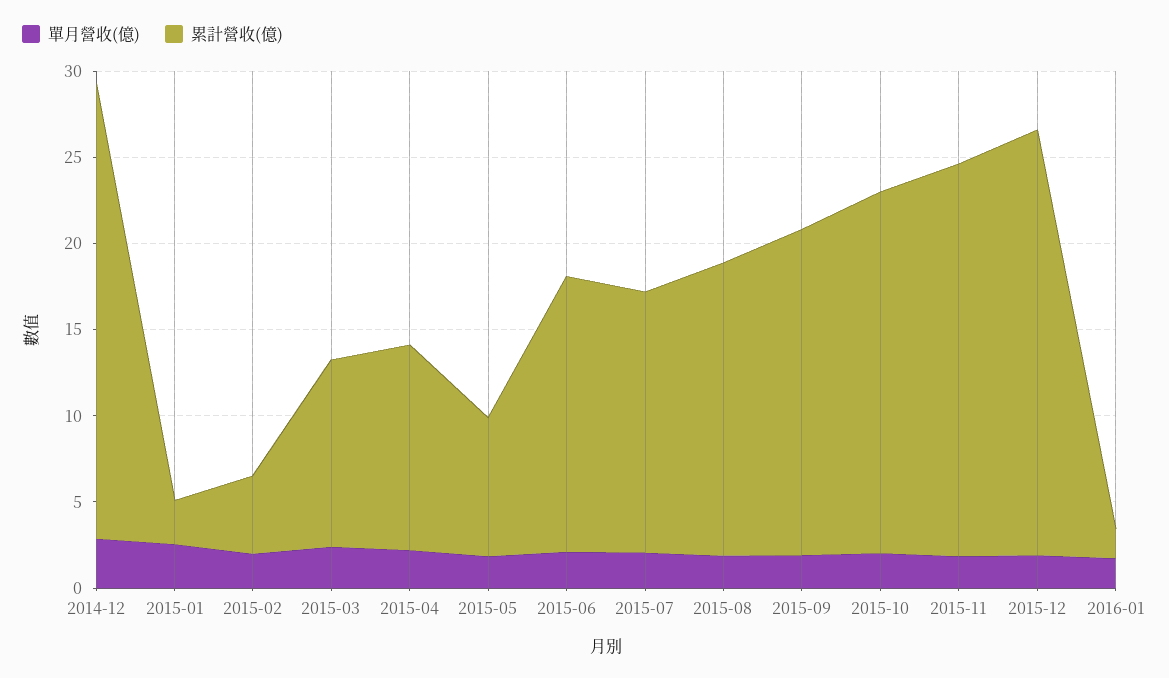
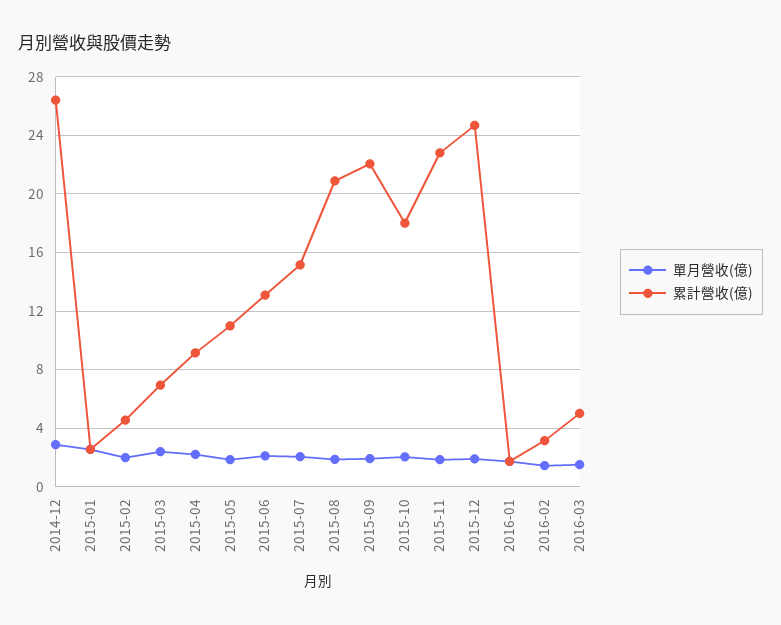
累計營收(億), 2015-03: 11 -> 7
累計營收(億), 2015-04: 12 -> 9
累計營收(億), 2015-05: 8 -> 11
累計營收(億), 2015-06: 16 -> 13
累計營收(億), 2015-08: 17 -> 21
累計營收(億), 2015-09: 19 -> 22
累計營收(億), 2015-10: 21 -> 18
單月營收(億), 2016-02: none -> 1.5
累計營收(億), 2016-02: none -> 3
單月營收(億), 2016-03: none -> 1.5
累計營收(億), 2016-03: none -> 5

